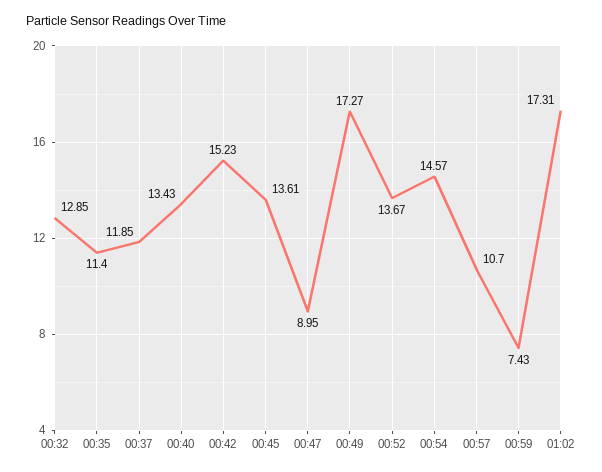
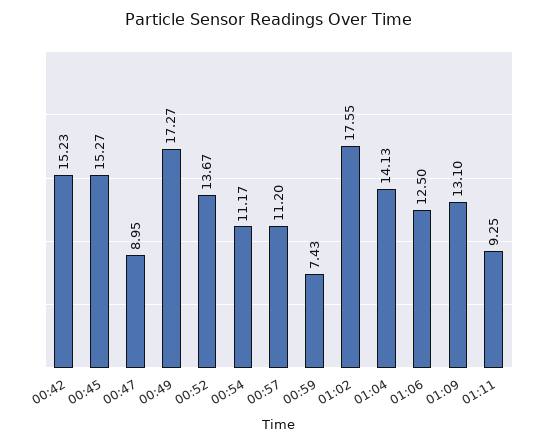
00:32: 12.85 -> none
00:35: 11.4 -> none
00:37: 11.85 -> none
00:40: 13.43 -> none
00:45: 13.61 -> 15.27
00:54: 14.57 -> 11.17
00:57: 10.7 -> 11.2
01:02: 17.31 -> 17.55
01:04: none -> 14.13
01:06: none -> 12.5
01:09: none -> 13.1
01:11: none -> 9.25

